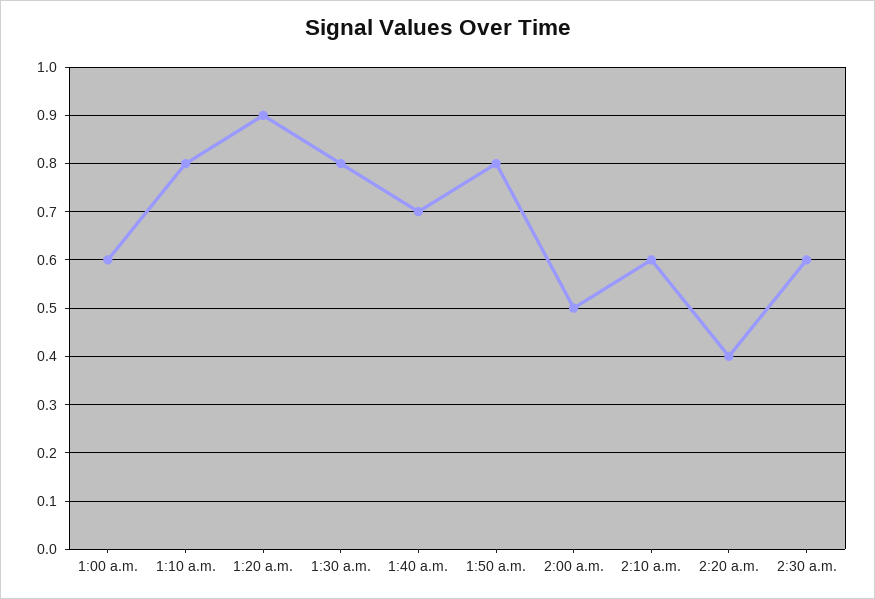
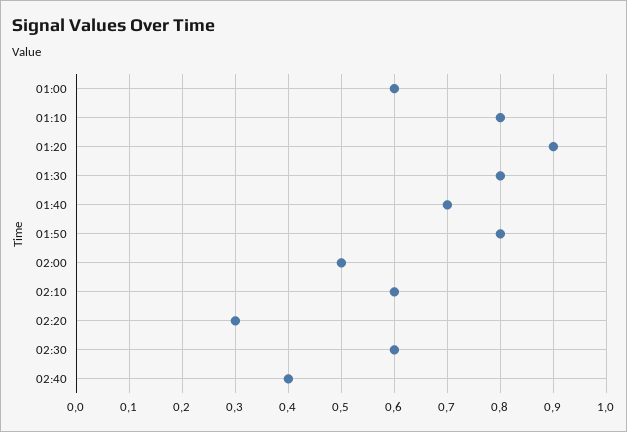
2:20 a.m.: 0.4 -> 0.3
02:40: none -> 0.4

